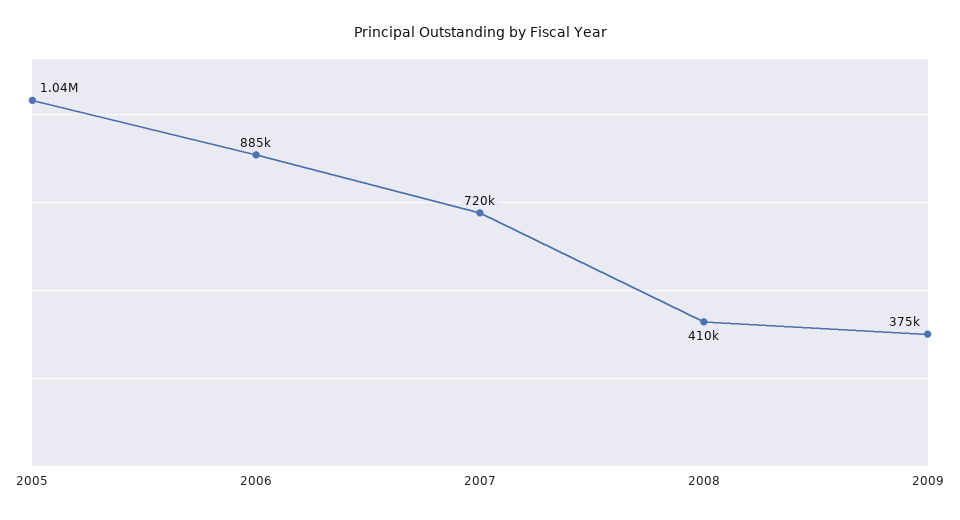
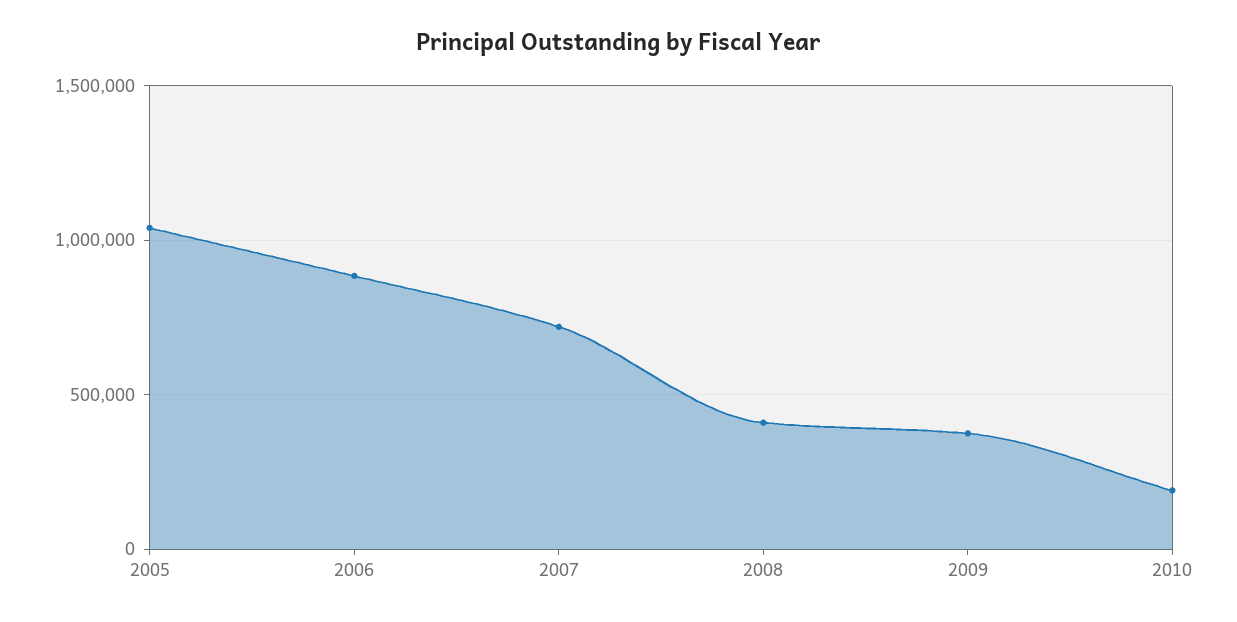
2010: none -> 200000

